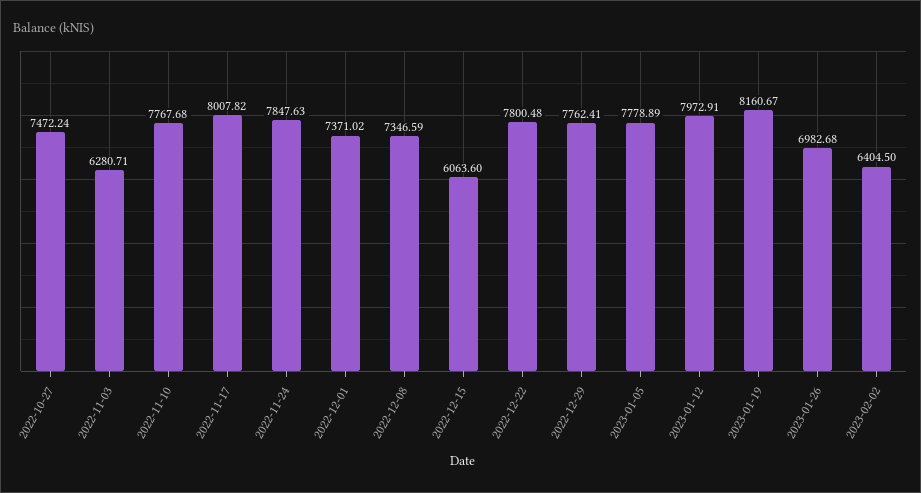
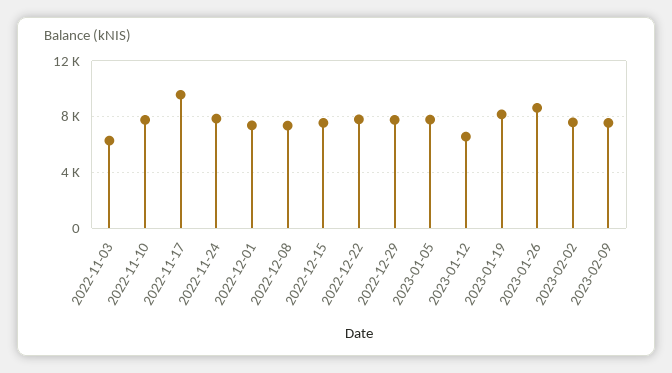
2022-10-27: 7472.24 -> none
2022-11-17: 8007.82 -> 9500
2022-12-15: 6063.6 -> 7500
2023-01-12: 7972.91 -> 6500
2023-01-26: 6982.68 -> 8500
2023-02-02: 6404.5 -> 7500
2023-02-09: none -> 7500

